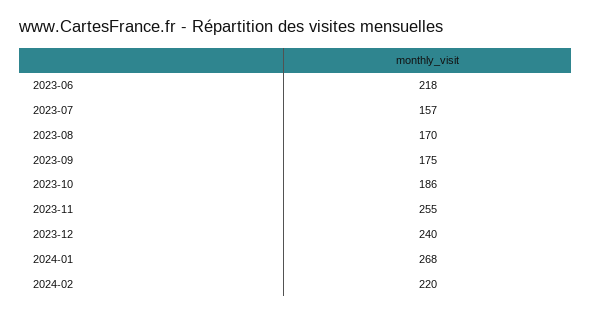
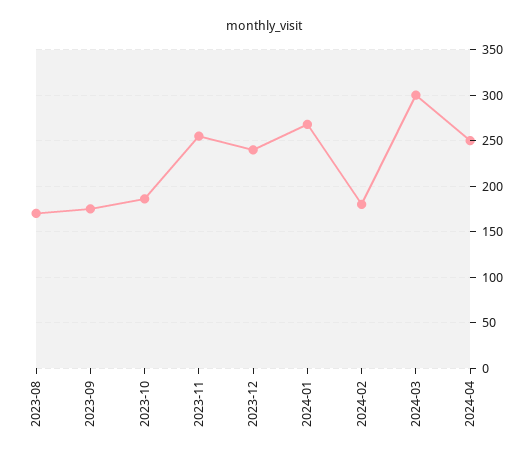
2023-06: 218 -> none
2023-07: 157 -> none
2024-02: 220 -> 180
2024-03: none -> 300
2024-04: none -> 250

